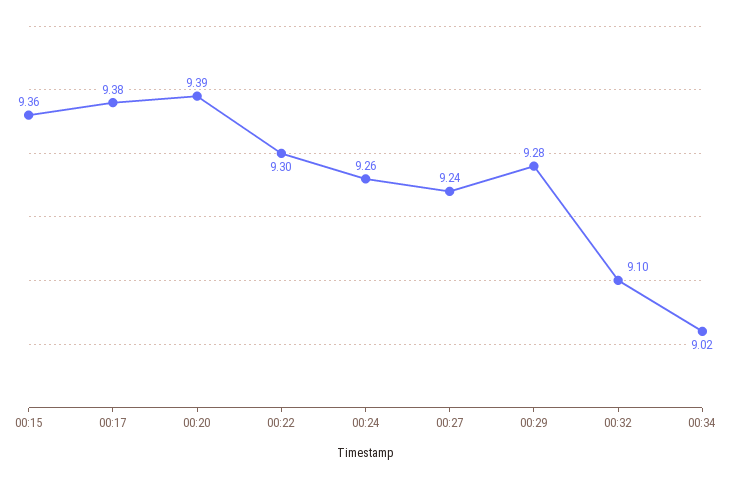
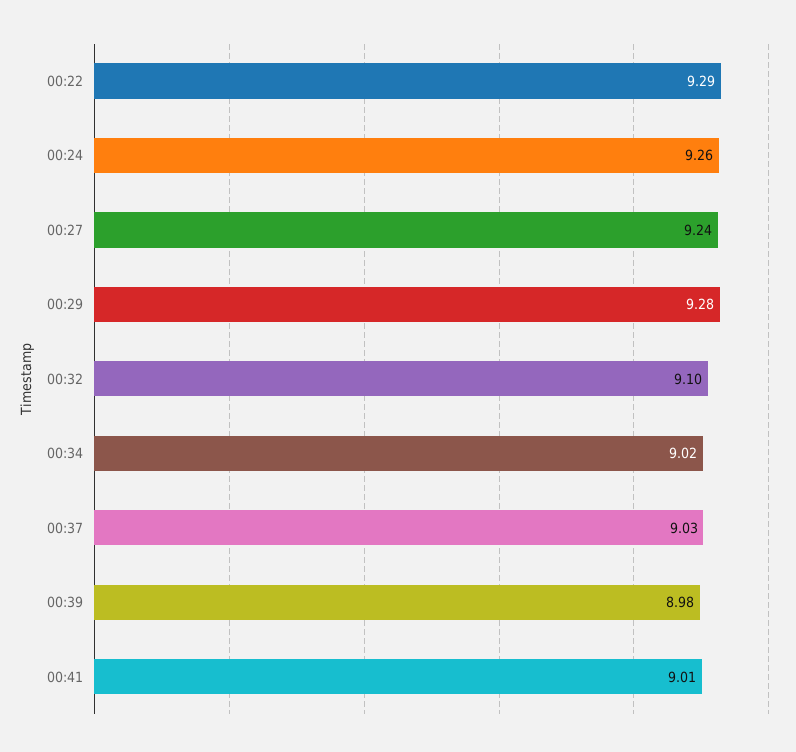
00:15: 9.36 -> none
00:17: 9.38 -> none
00:20: 9.39 -> none
00:22: 9.3 -> 9.29
00:37: none -> 9.03
00:39: none -> 8.98
00:41: none -> 9.01

